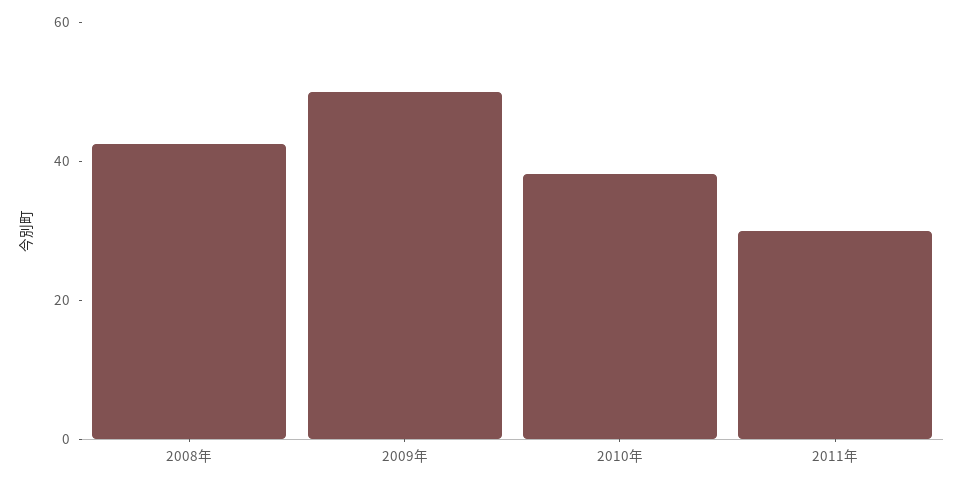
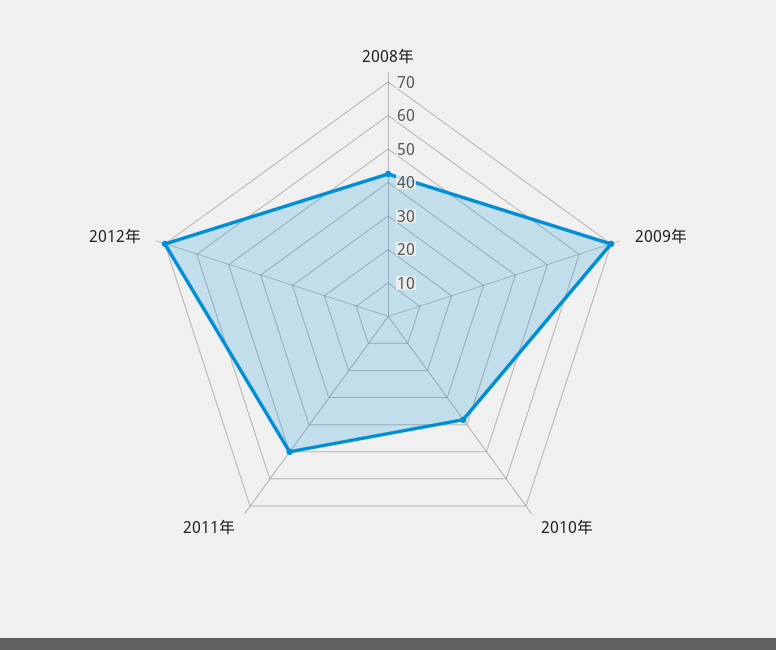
2009年: 50 -> 70
2011年: 30 -> 50
2012年: none -> 70

